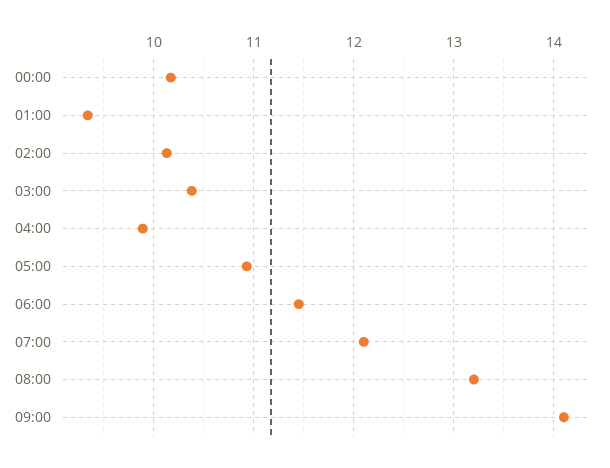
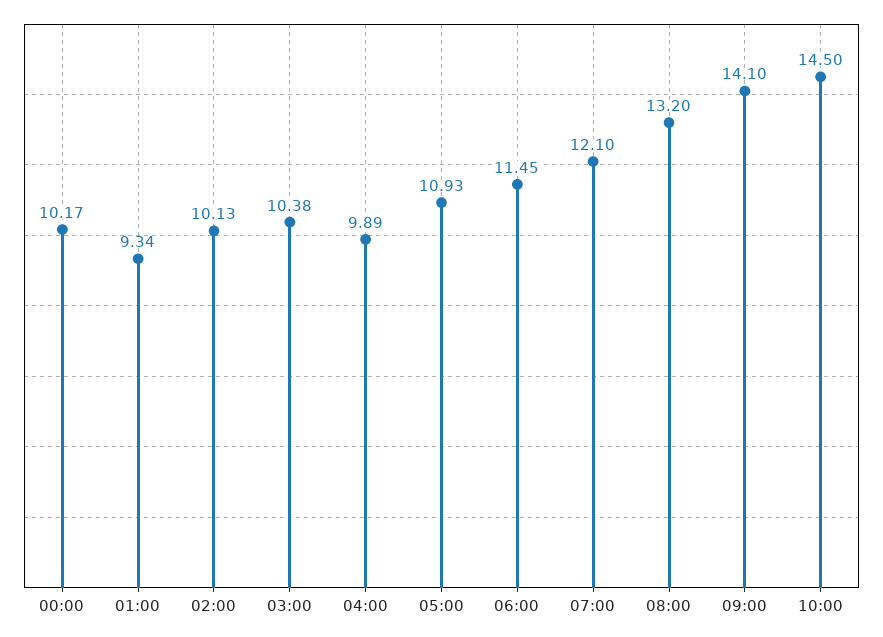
10:00: none -> 14.5

